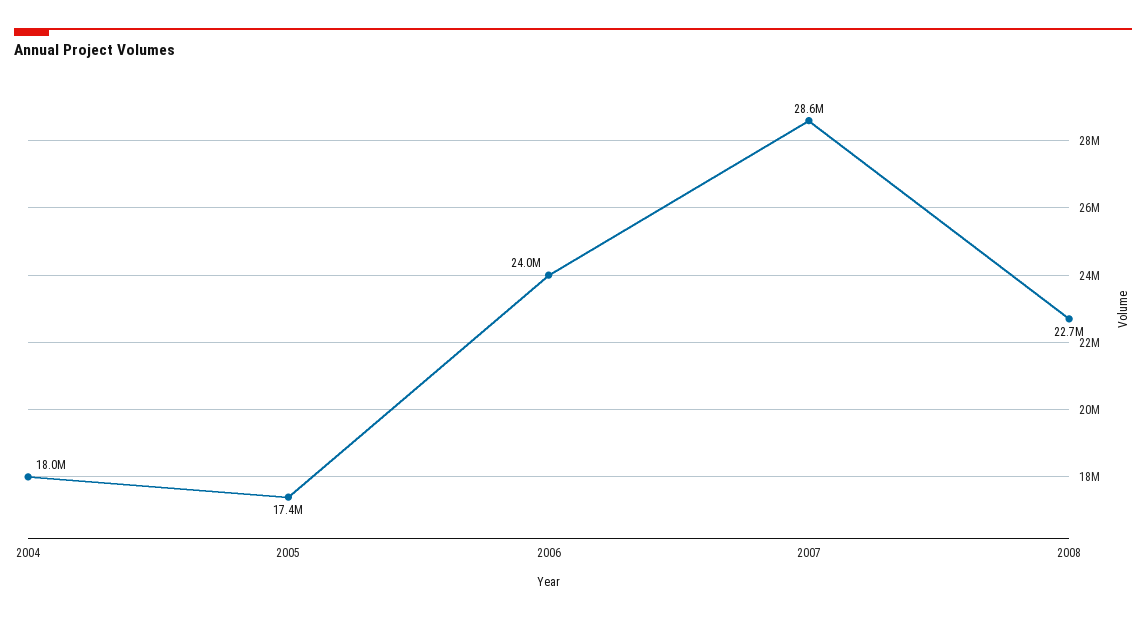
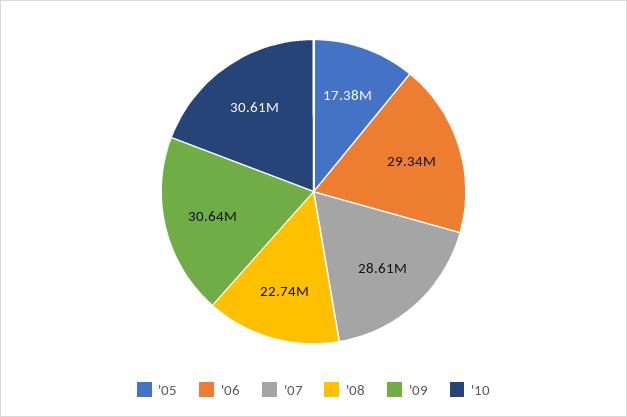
2004: 18000000 -> none
2006: 24000000 -> 29340000
'09: none -> 30640000
'10: none -> 30610000

